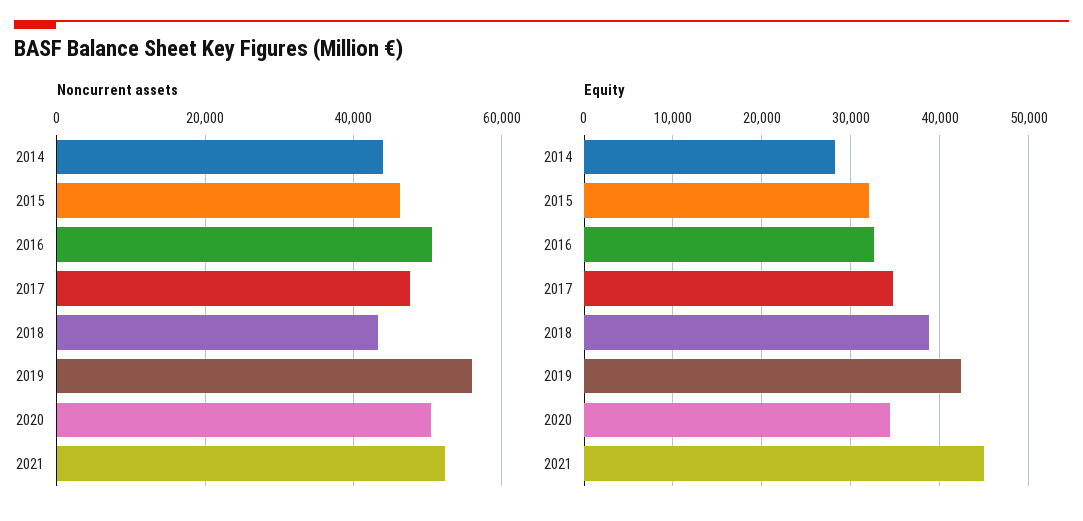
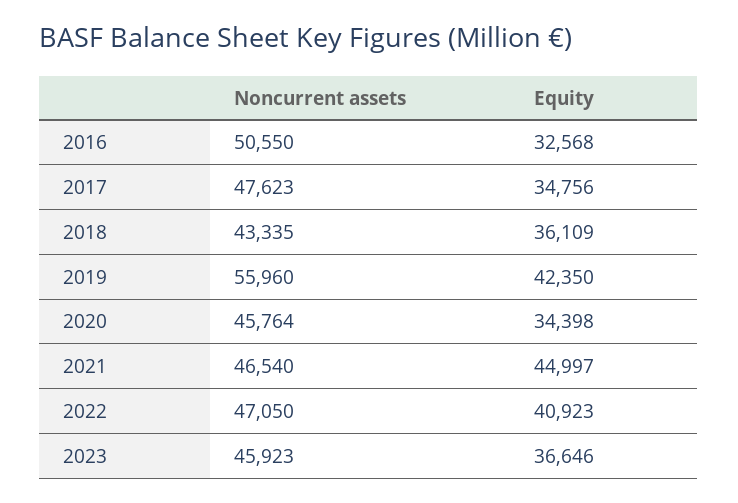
Noncurrent assets, 2014: 44000 -> none
Noncurrent assets, 2015: 46000 -> none
Noncurrent assets, 2020: 50000 -> 45764
Noncurrent assets, 2021: 52000 -> 46540
Equity, 2014: 28000 -> none
Equity, 2015: 32000 -> none
Equity, 2018: 39000 -> 36109
Noncurrent assets, 2022: none -> 47050
Equity, 2022: none -> 40923
Noncurrent assets, 2023: none -> 45923
Equity, 2023: none -> 36646

